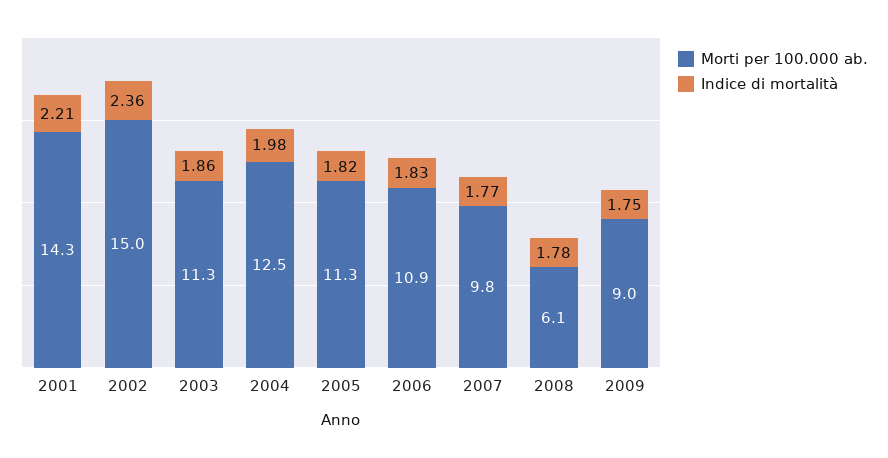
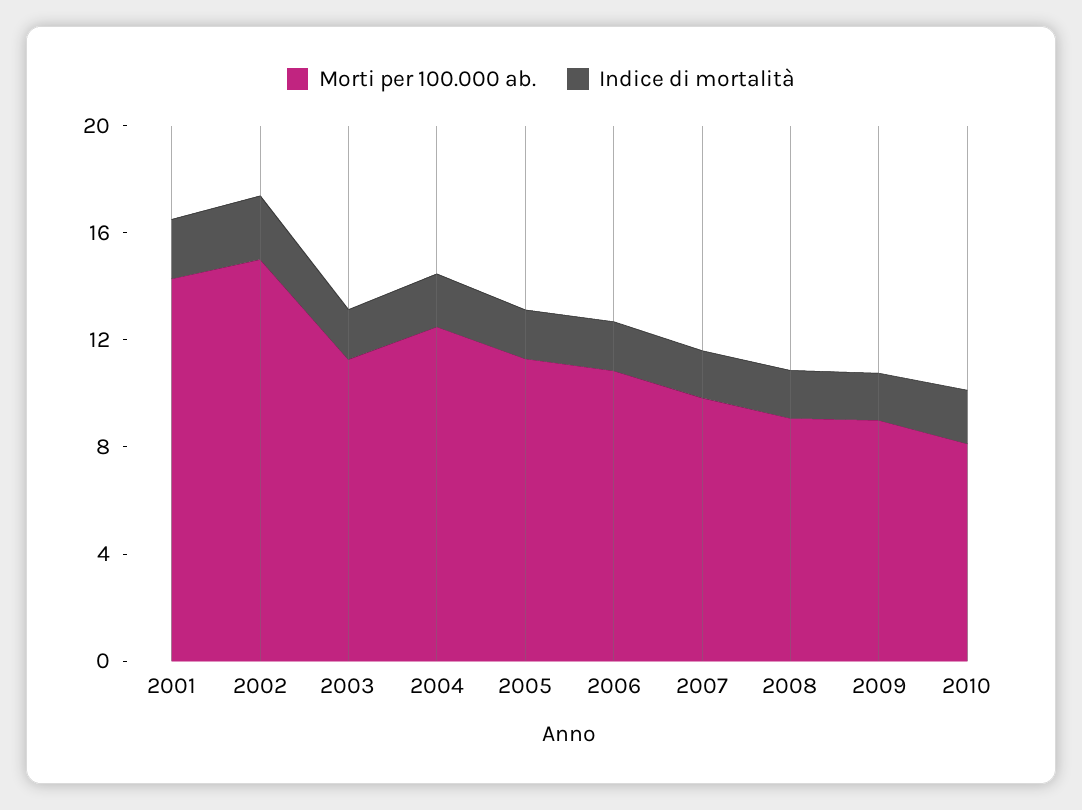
Morti per 100.000 ab., 2008: 6.1 -> 9
Morti per 100.000 ab., 2010: none -> 8
Indice di mortalità, 2010: none -> 2

